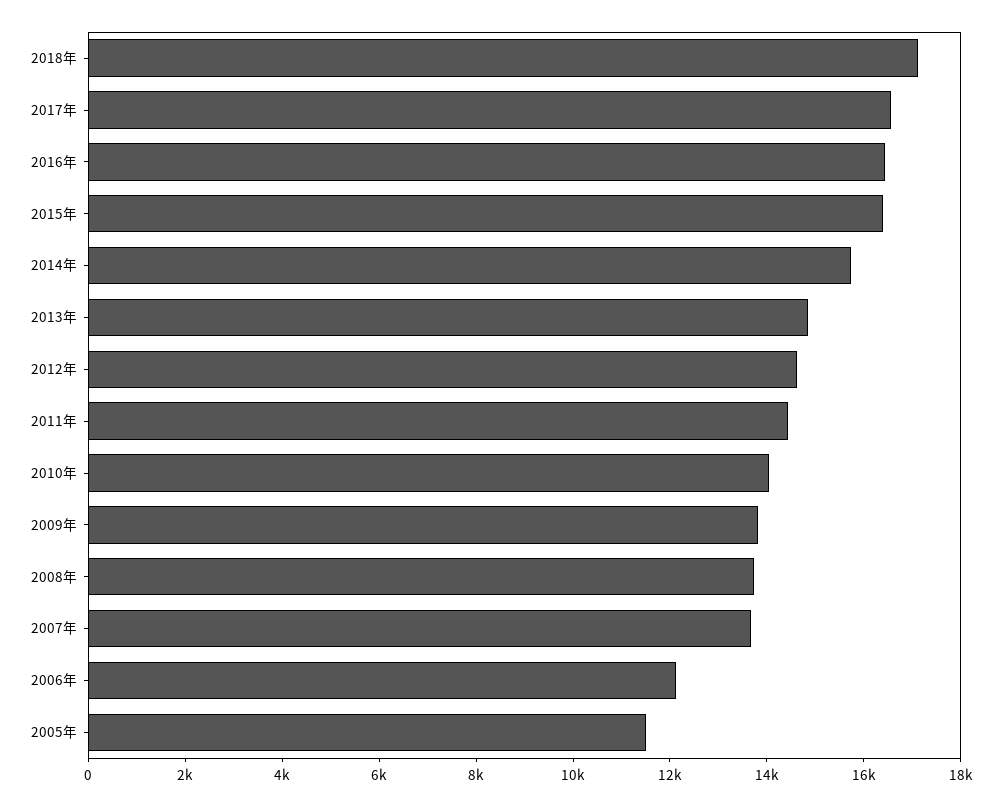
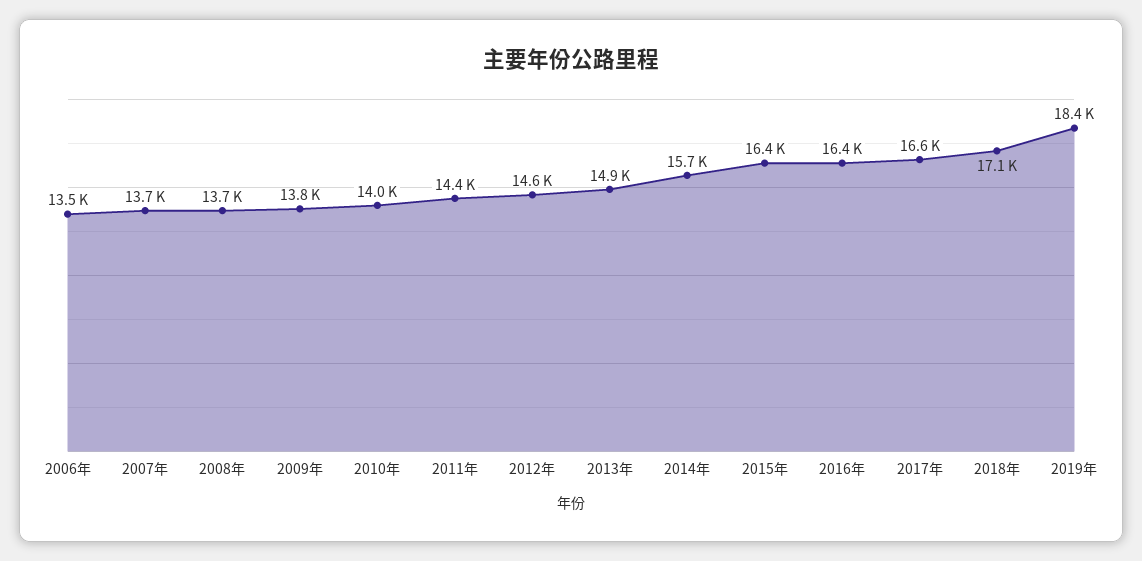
2006年: 12000 -> 13500
2005年: 11500 -> none
2019年: none -> 18400

